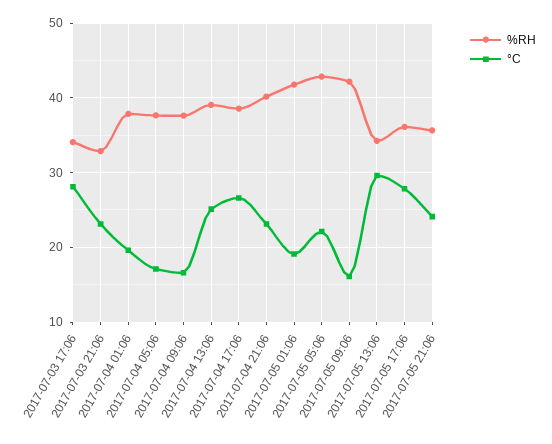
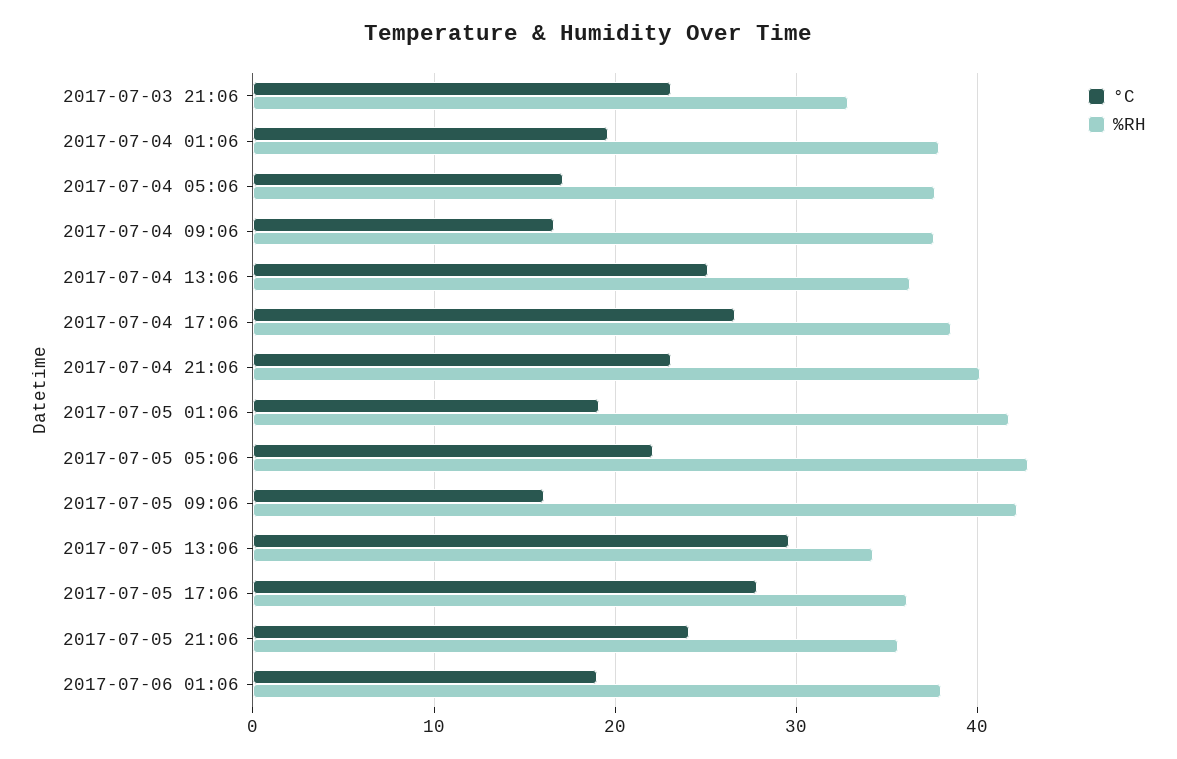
%RH, 2017-07-03 17:06: 34 -> none
°C, 2017-07-03 17:06: 28 -> none
%RH, 2017-07-04 13:06: 39 -> 36
°C, 2017-07-06 01:06: none -> 19
%RH, 2017-07-06 01:06: none -> 38

